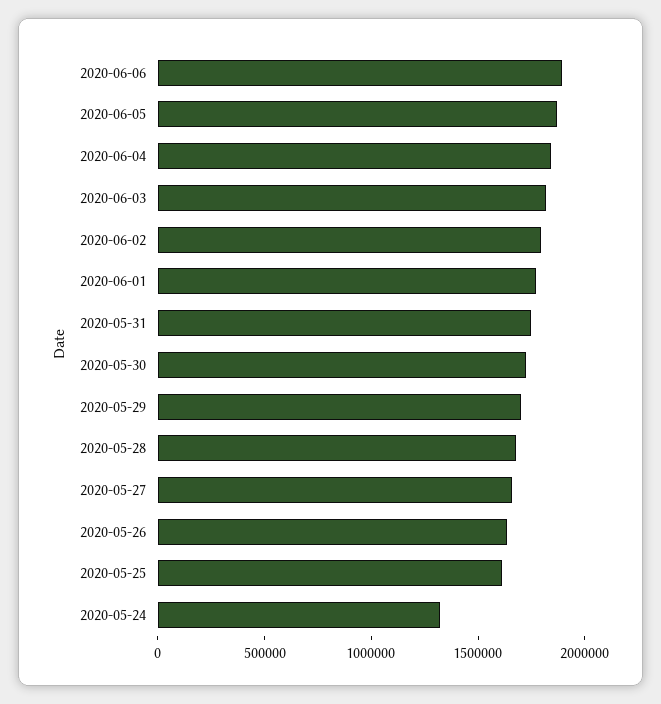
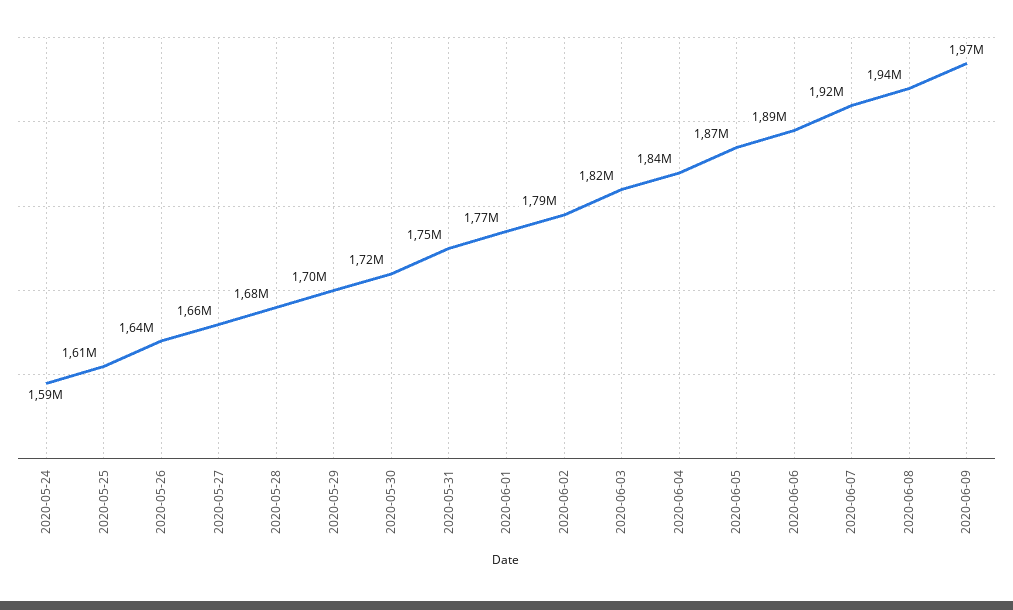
2020-05-24: 1300000 -> 1590000
2020-06-07: none -> 1920000
2020-06-08: none -> 1940000
2020-06-09: none -> 1970000

